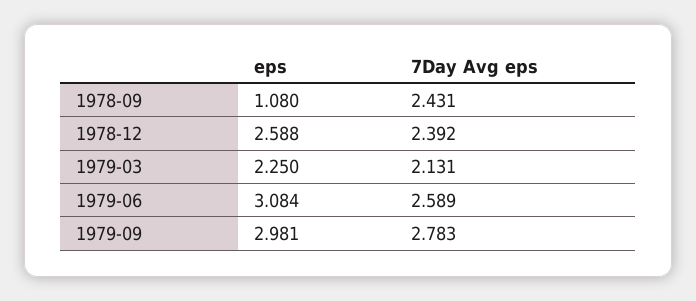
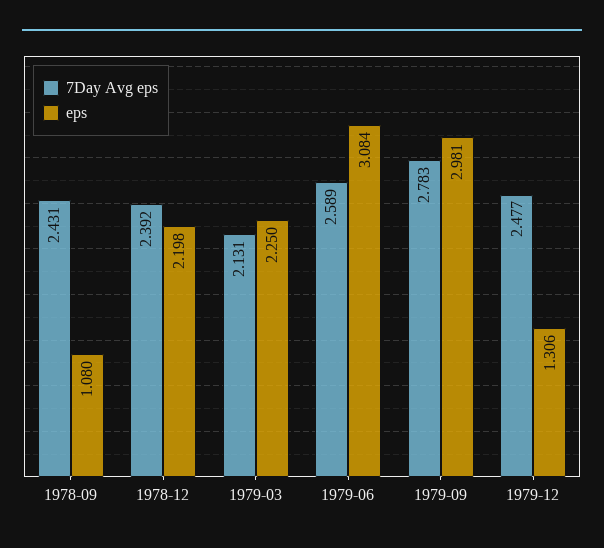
eps, 1978-12: 2.588 -> 2.198
7Day Avg eps, 1979-12: none -> 2.477
eps, 1979-12: none -> 1.306

